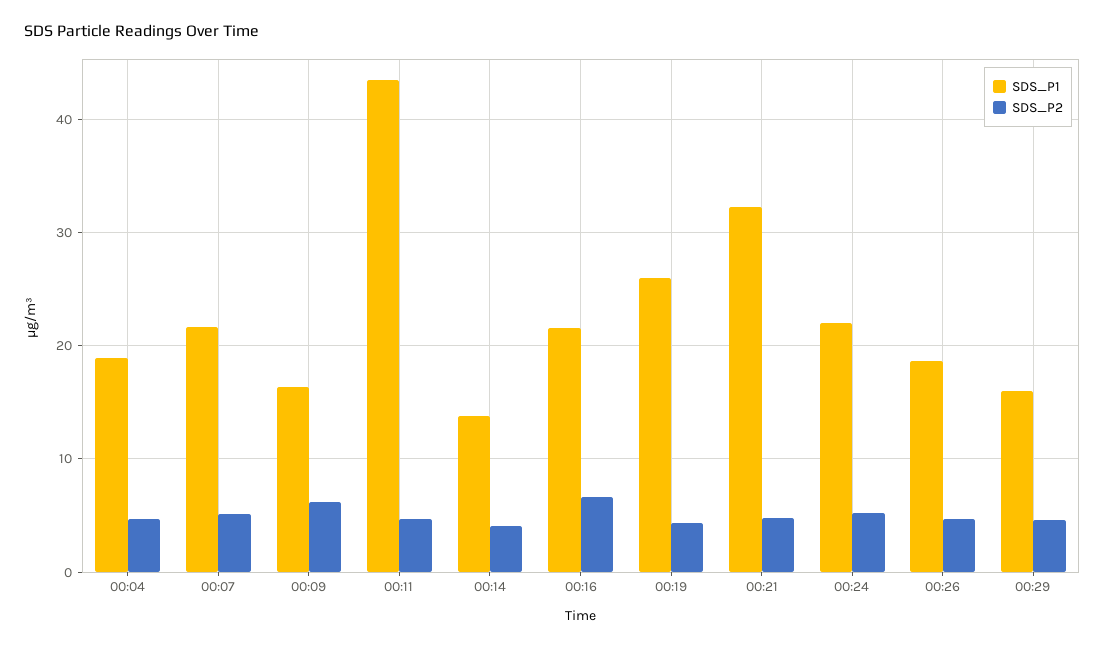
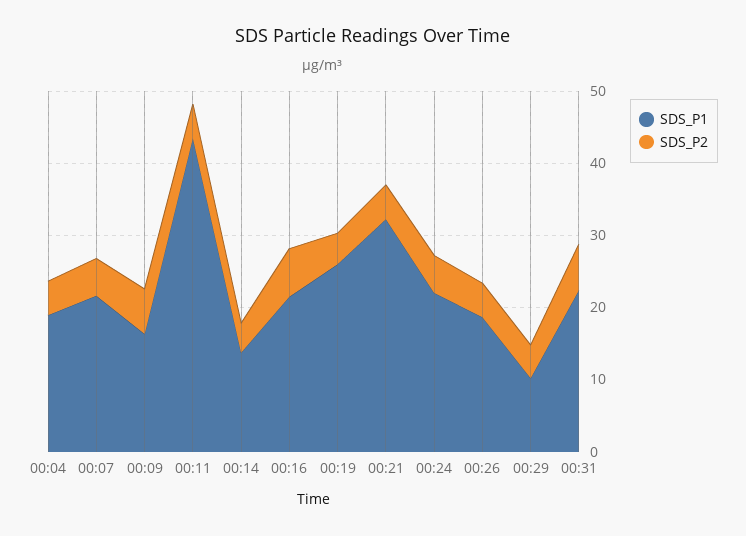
SDS_P1, 00:29: 16 -> 10
SDS_P1, 00:31: none -> 22
SDS_P2, 00:31: none -> 6

